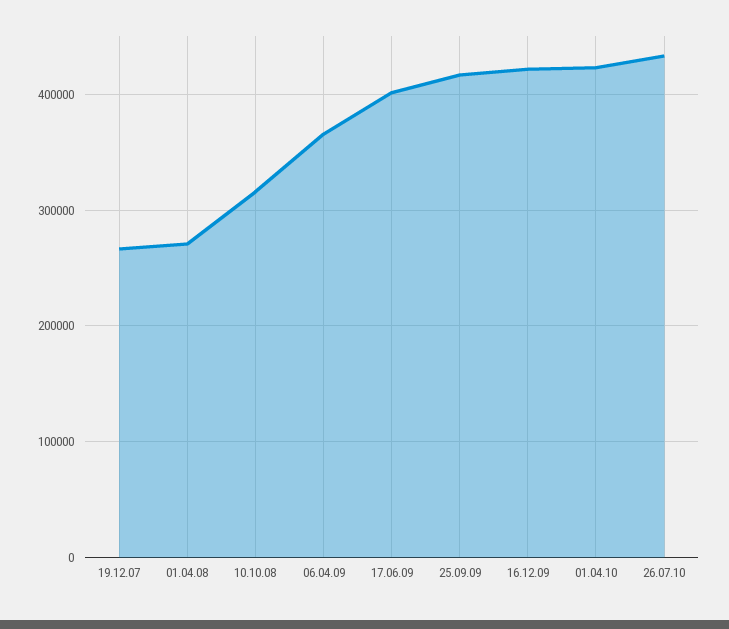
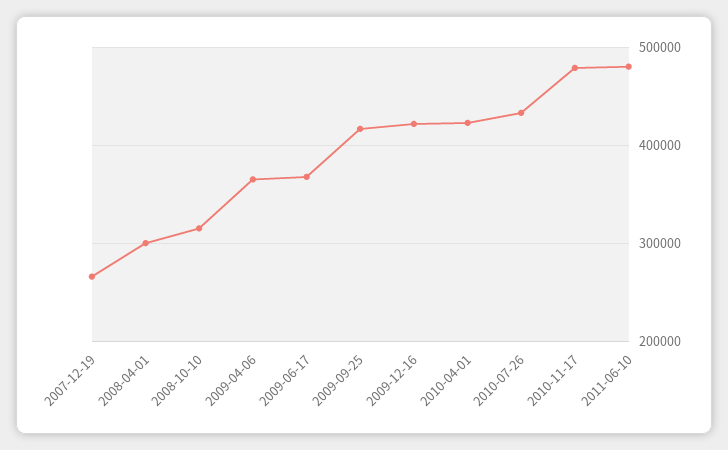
01.04.08: 270000 -> 300000
17.06.09: 400000 -> 370000
2010-11-17: none -> 480000
2011-06-10: none -> 480000

